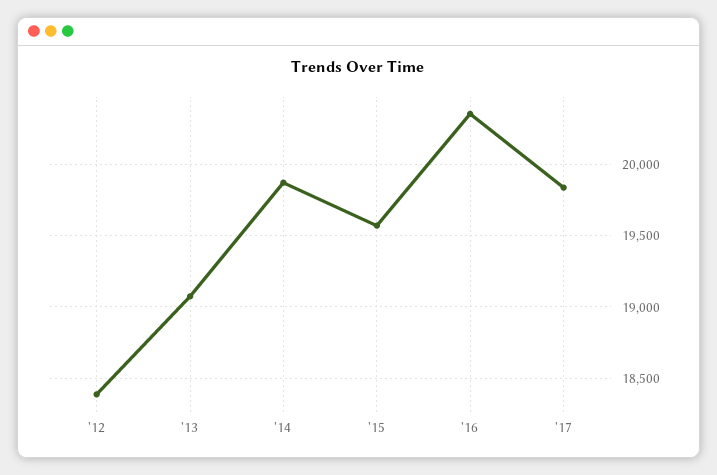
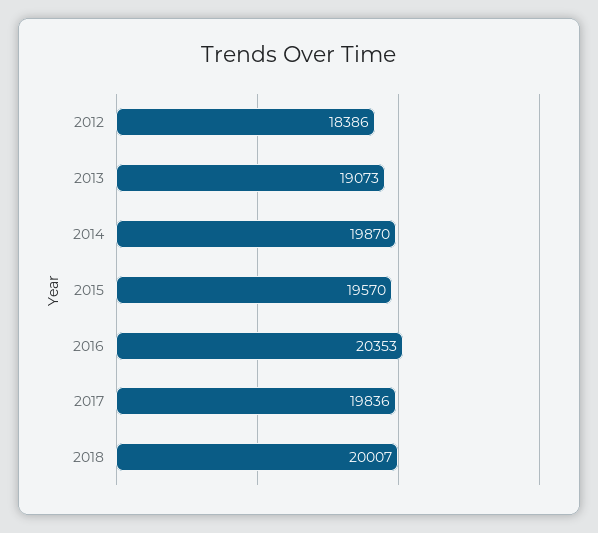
2018: none -> 20007

